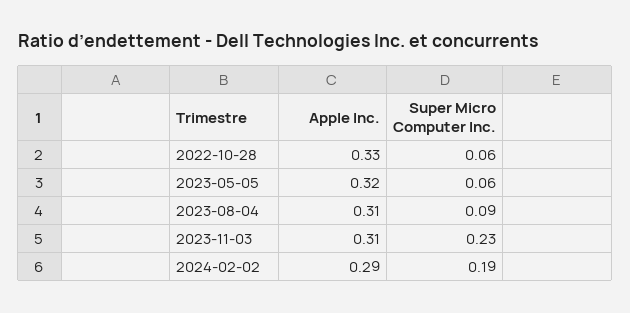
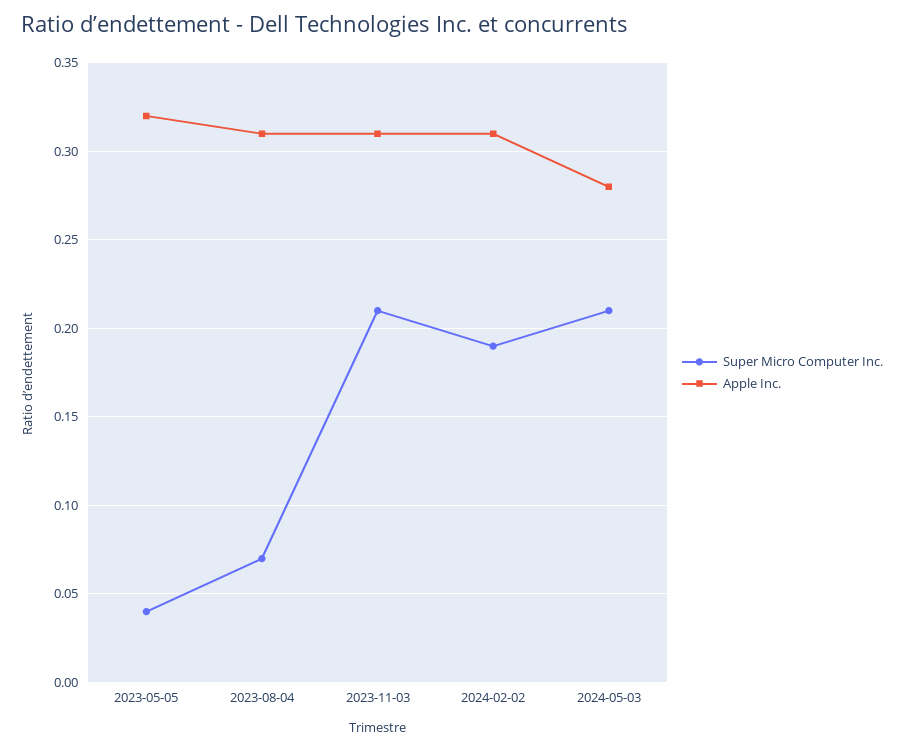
Apple Inc., 2022-10-28: 0.33 -> none
Super Micro Computer Inc., 2022-10-28: 0.06 -> none
Super Micro Computer Inc., 2023-05-05: 0.06 -> 0.04
Super Micro Computer Inc., 2023-08-04: 0.09 -> 0.07
Super Micro Computer Inc., 2023-11-03: 0.23 -> 0.21
Apple Inc., 2024-02-02: 0.29 -> 0.31
Super Micro Computer Inc., 2024-05-03: none -> 0.21
Apple Inc., 2024-05-03: none -> 0.28

